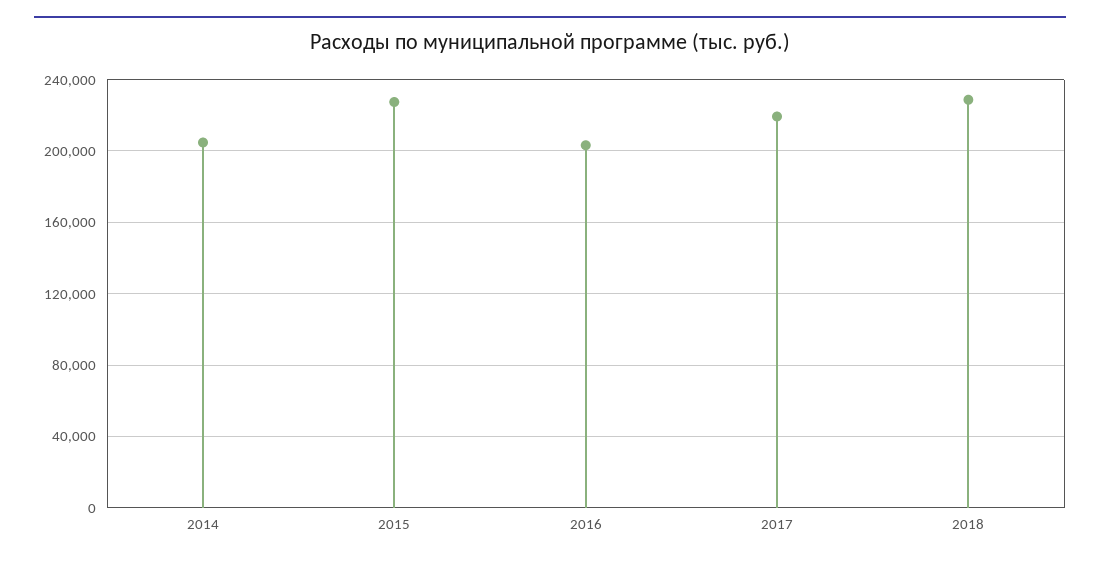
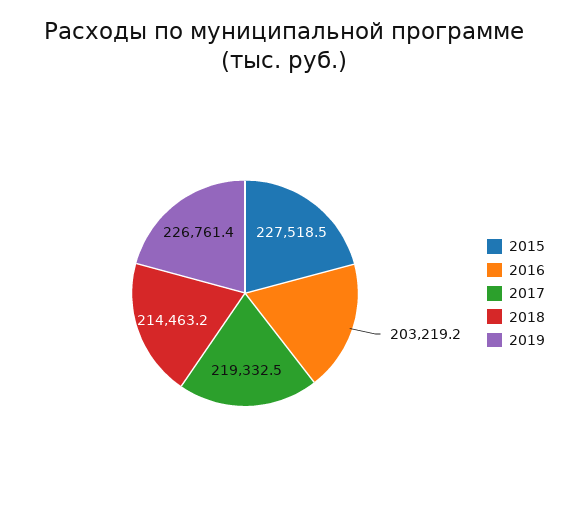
2014: 205000 -> none
2018: 230000 -> 214463.2
2019: none -> 226761.4

